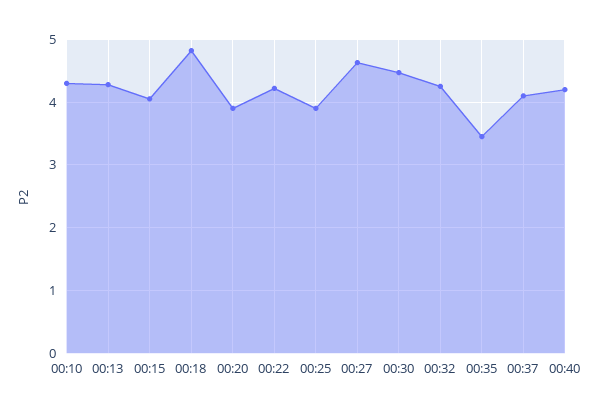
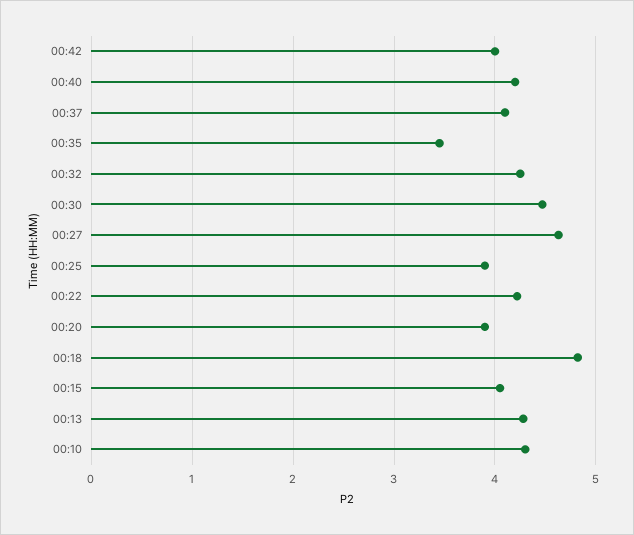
00:42: none -> 4

